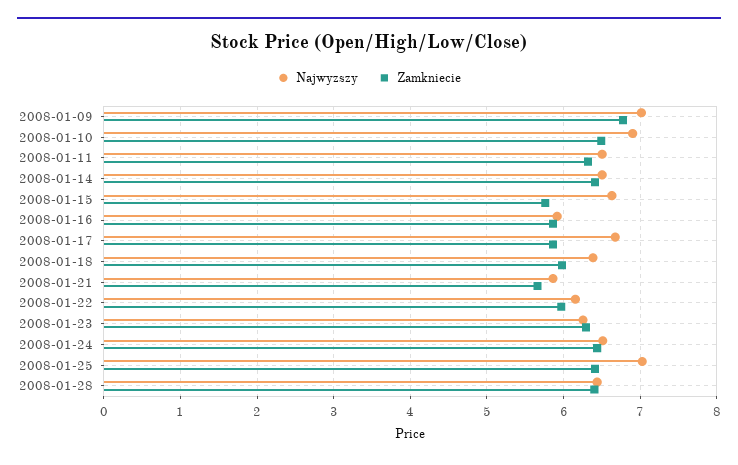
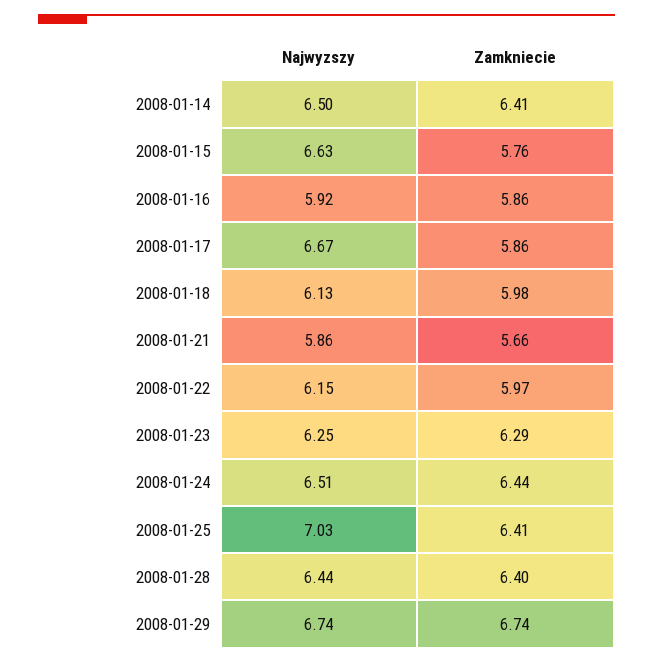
Najwyzszy, 2008-01-09: 7 -> none
Zamkniecie, 2008-01-09: 6.8 -> none
Najwyzszy, 2008-01-10: 6.9 -> none
Zamkniecie, 2008-01-10: 6.5 -> none
Najwyzszy, 2008-01-11: 6.5 -> none
Zamkniecie, 2008-01-11: 6.3 -> none
Najwyzszy, 2008-01-18: 6.4 -> 6.13
Najwyzszy, 2008-01-29: none -> 6.74
Zamkniecie, 2008-01-29: none -> 6.74

